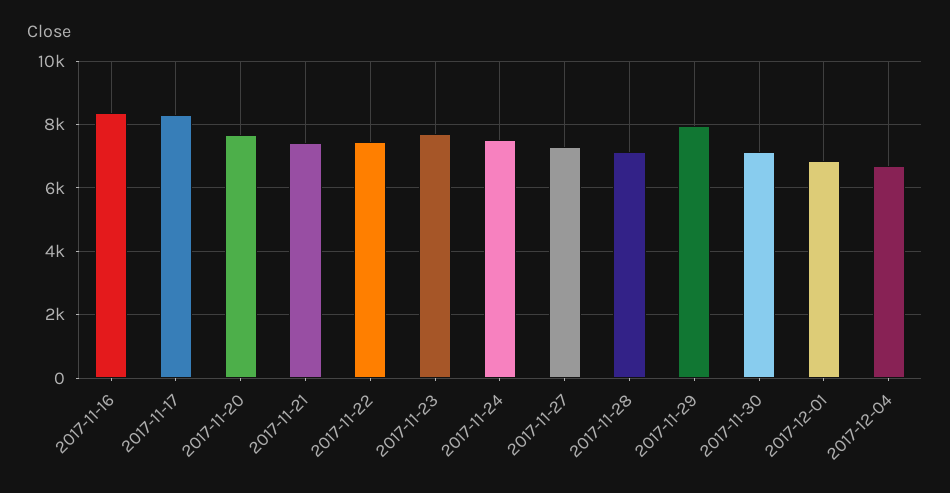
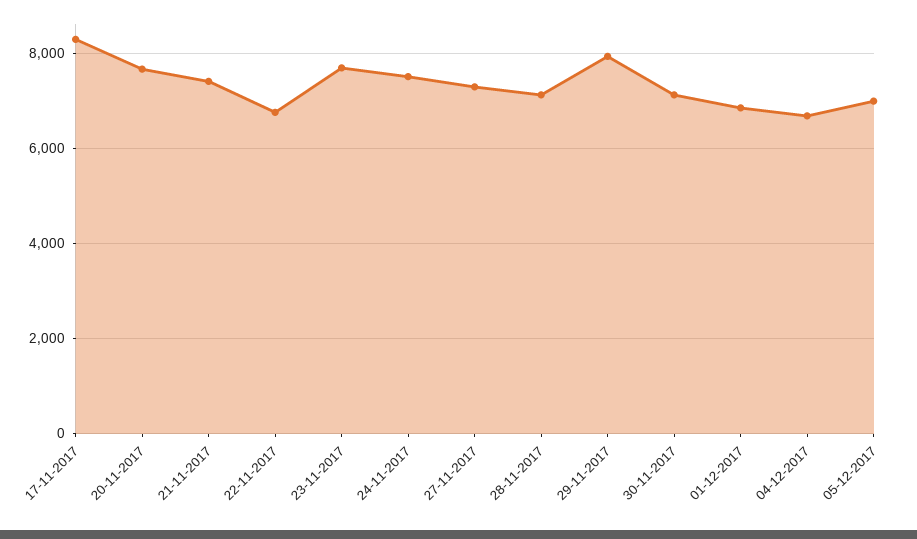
2017-11-16: 8400 -> none
2017-11-22: 7400 -> 6800
05-12-2017: none -> 7000

